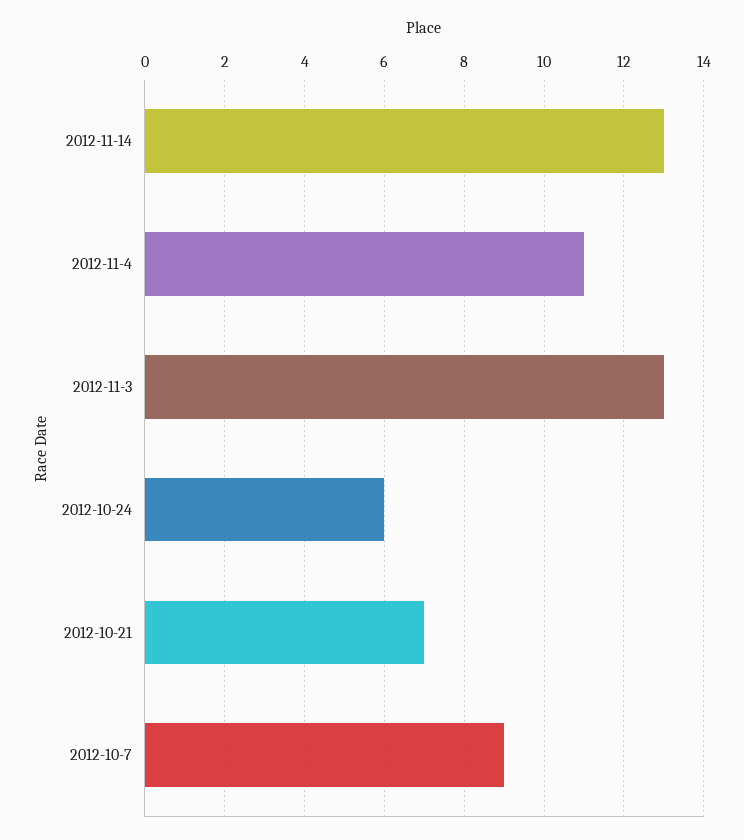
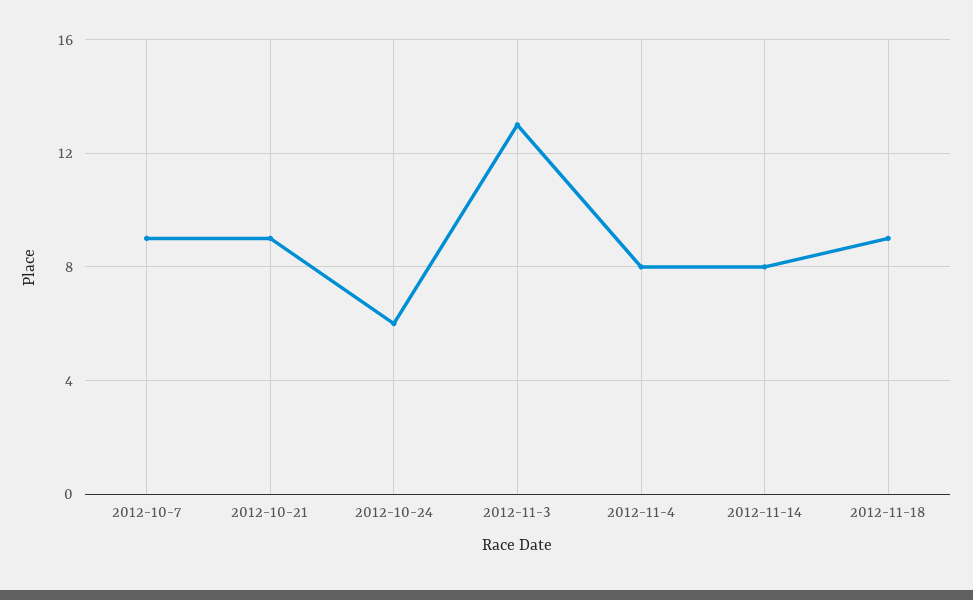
2012-11-14: 13 -> 8
2012-11-4: 11 -> 8
2012-10-21: 7 -> 9
2012-11-18: none -> 9

